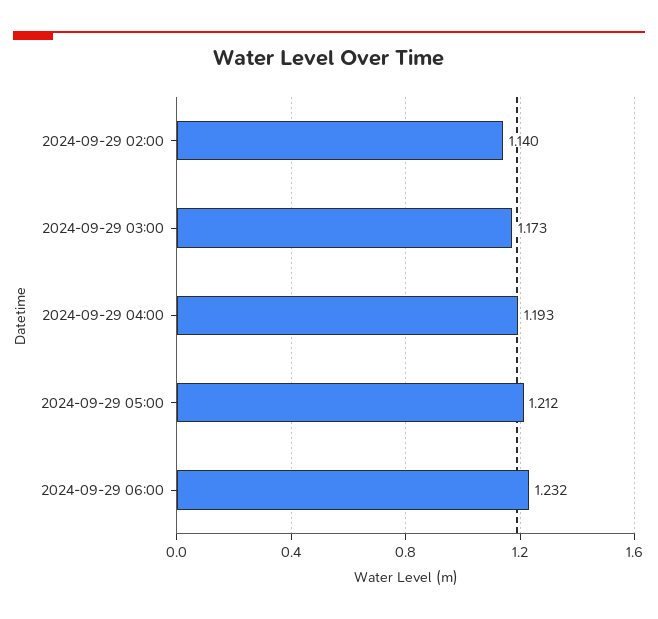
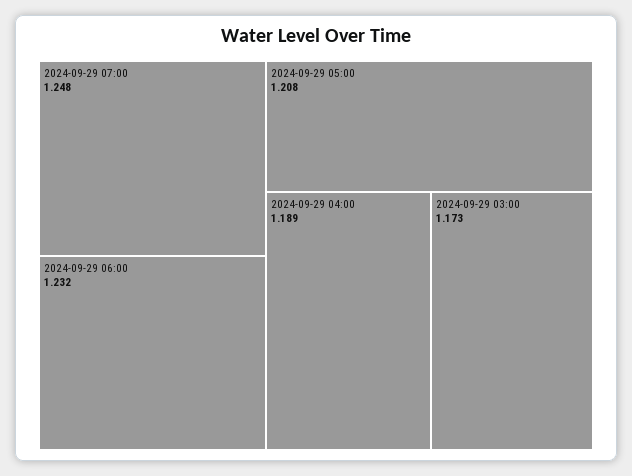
2024-09-29 02:00: 1.14 -> none
2024-09-29 04:00: 1.193 -> 1.189
2024-09-29 05:00: 1.212 -> 1.208
2024-09-29 07:00: none -> 1.248

